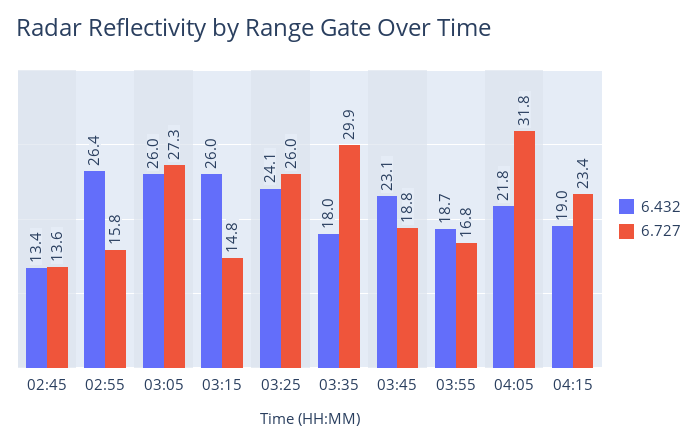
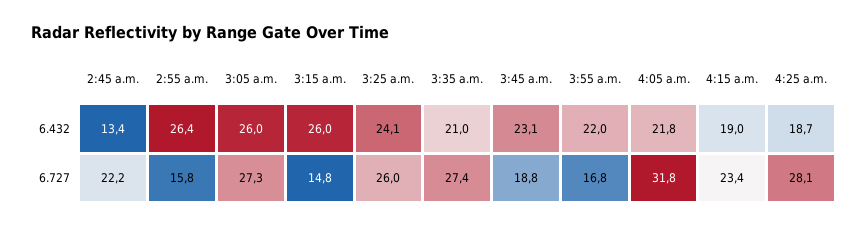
6.727, 02:45: 13.6 -> 22.2
6.432, 03:35: 18 -> 21
6.727, 03:35: 29.9 -> 27.4
6.432, 03:55: 18.7 -> 22
6.432, 4:25 a.m.: none -> 18.7
6.727, 4:25 a.m.: none -> 28.1

